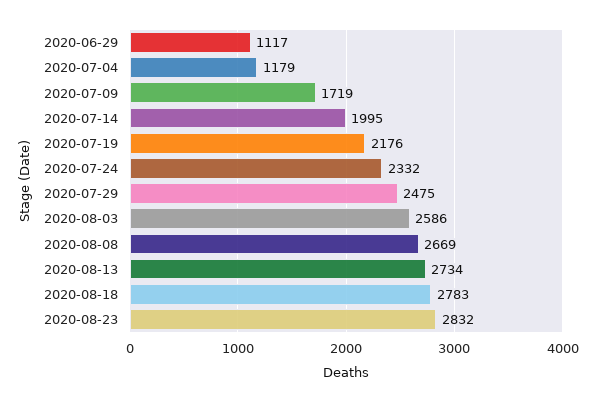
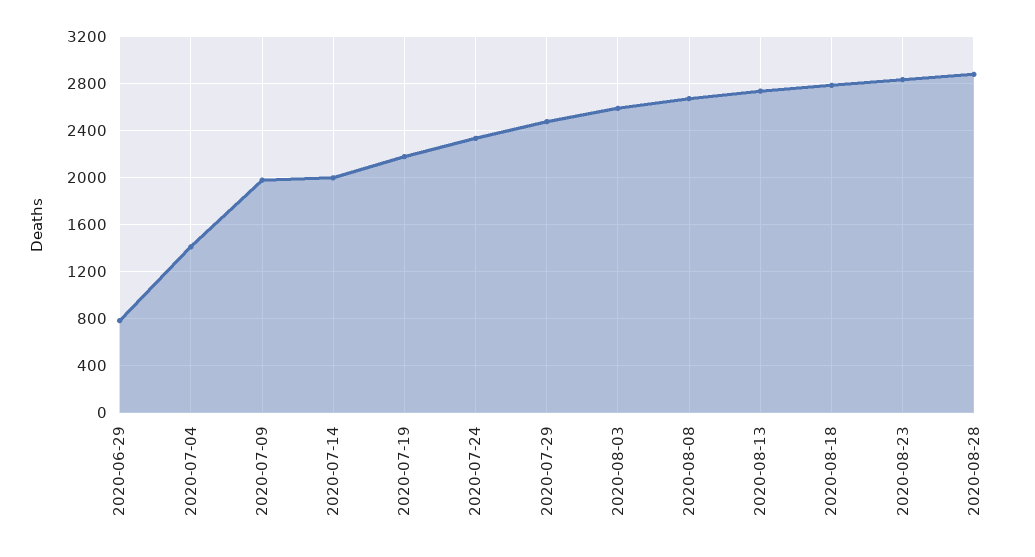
2020-06-29: 1117 -> 800
2020-07-04: 1179 -> 1400
2020-07-09: 1719 -> 2000
2020-08-28: none -> 2900

